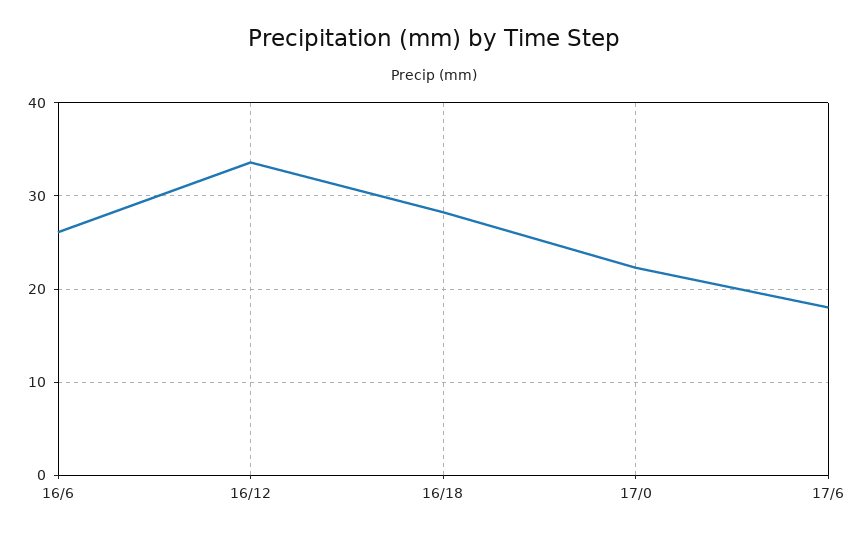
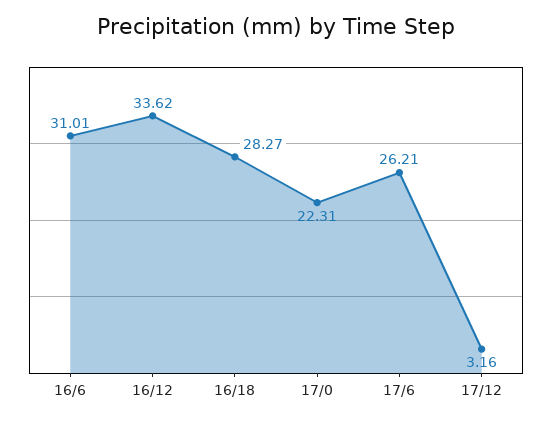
16/6: 26 -> 31.01
17/6: 18 -> 26.21
17/12: none -> 3.16

